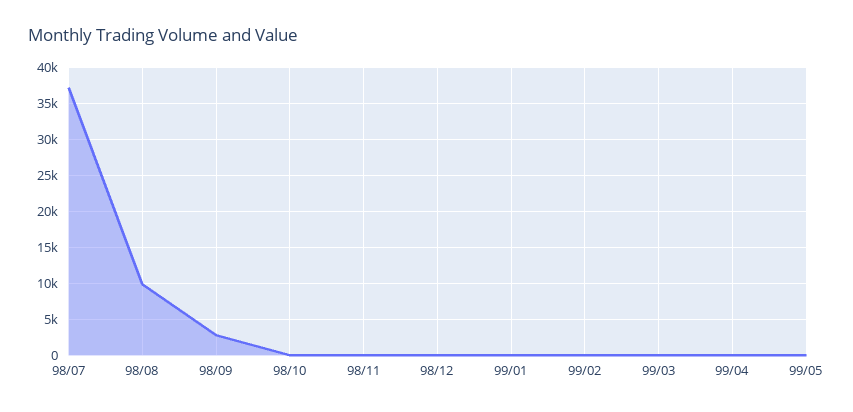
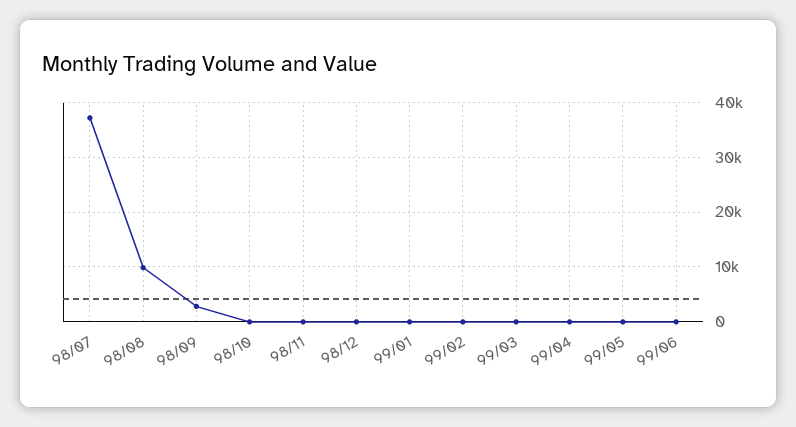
99/06: none -> 0

